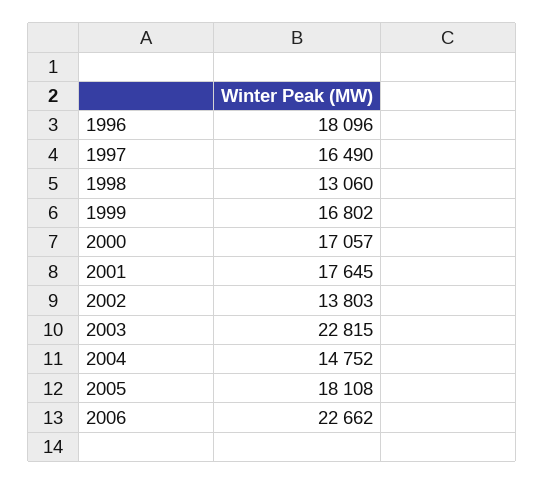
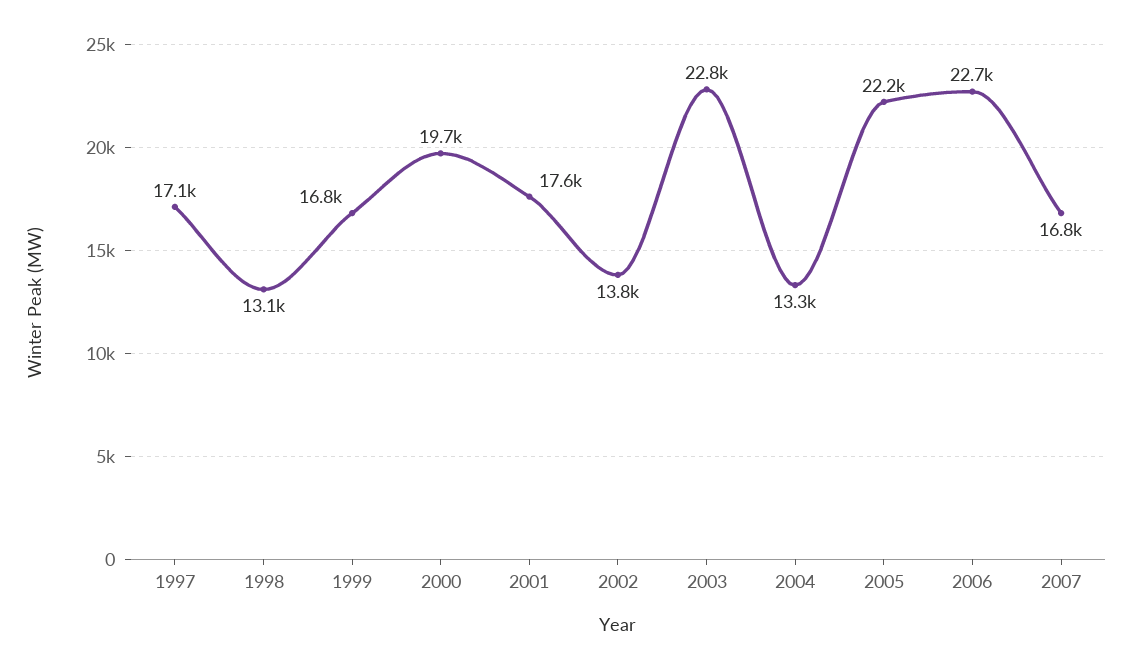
1996: 18096 -> none
1997: 16490 -> 17100
2000: 17057 -> 19700
2004: 14752 -> 13300
2005: 18108 -> 22200
2007: none -> 16800

